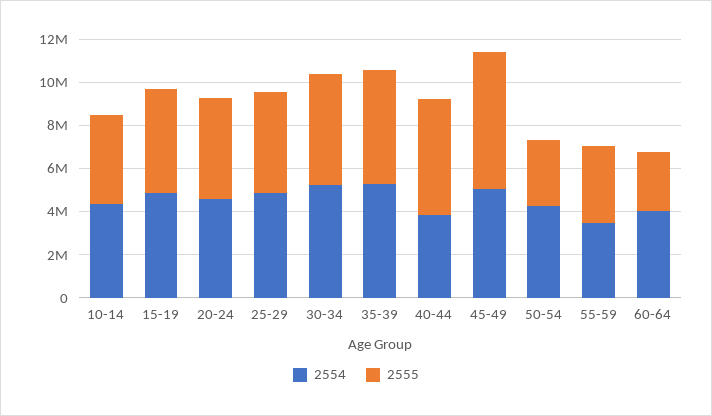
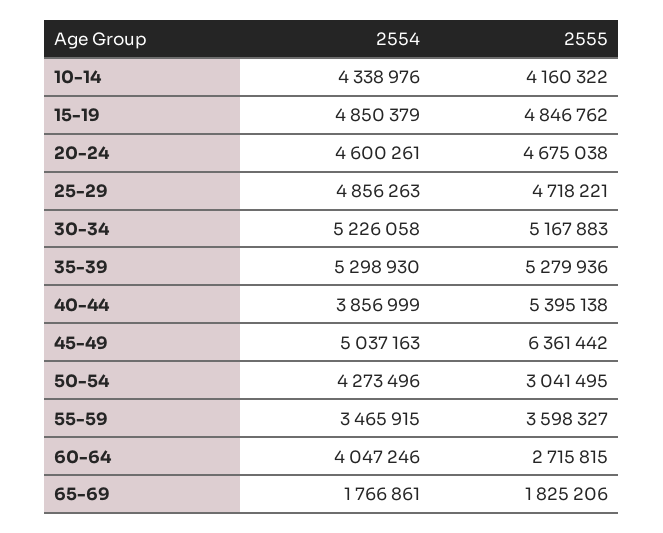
2554, 65-69: none -> 1766861
2555, 65-69: none -> 1825206

